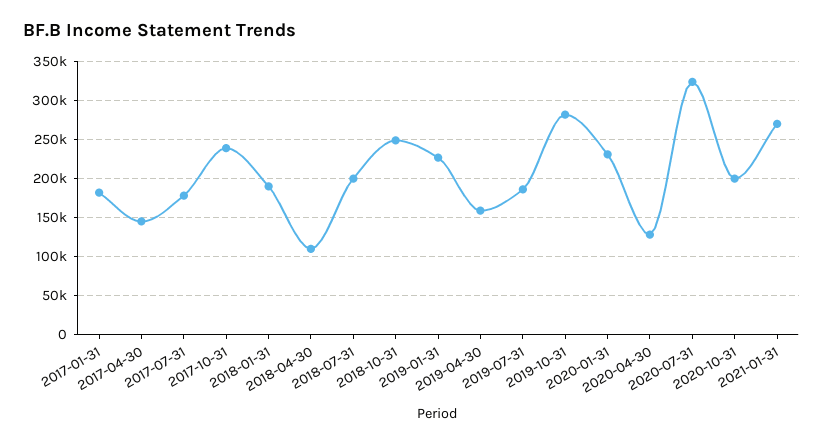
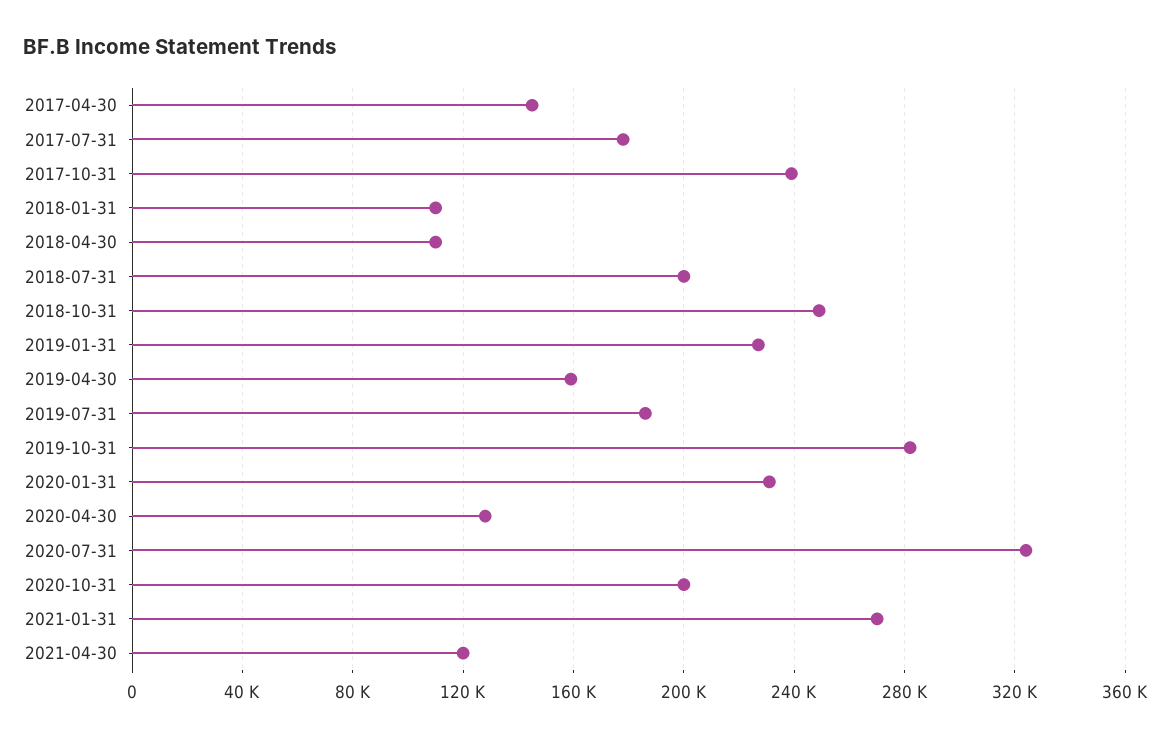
2017-01-31: 180000 -> none
2018-01-31: 190000 -> 110000
2021-04-30: none -> 120000

